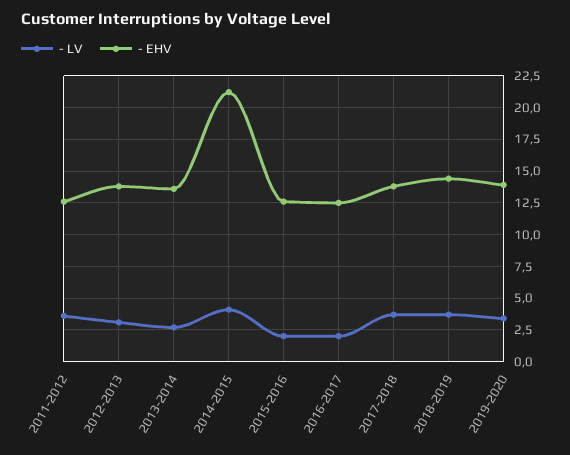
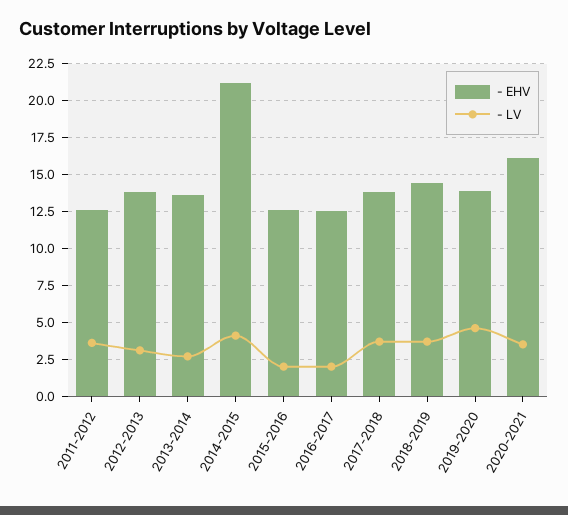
- LV, 2019-2020: 3.5 -> 4.5
- EHV, 2020-2021: none -> 16
- LV, 2020-2021: none -> 3.5

